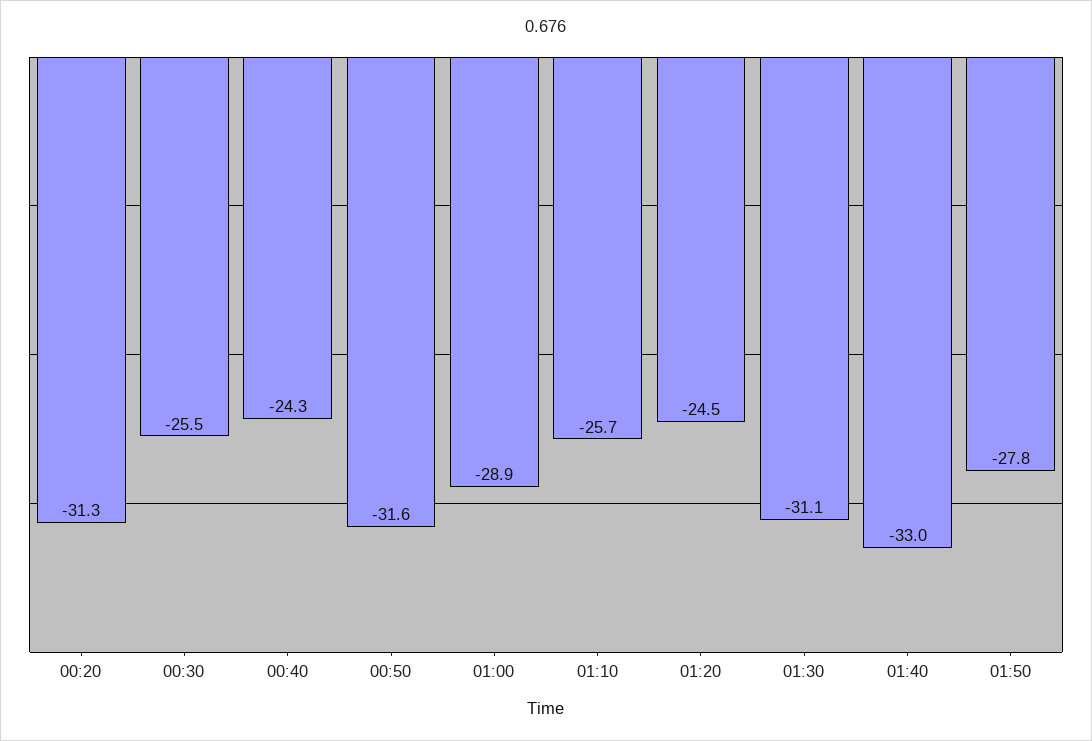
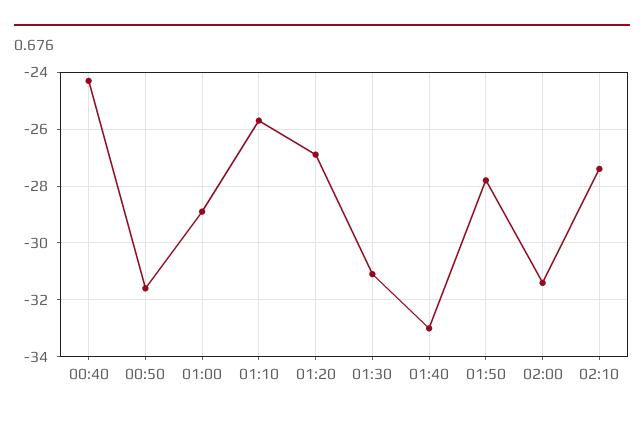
00:20: -31.3 -> none
00:30: -25.5 -> none
01:20: -24.5 -> -27
02:00: none -> -31.5
02:10: none -> -27.5

